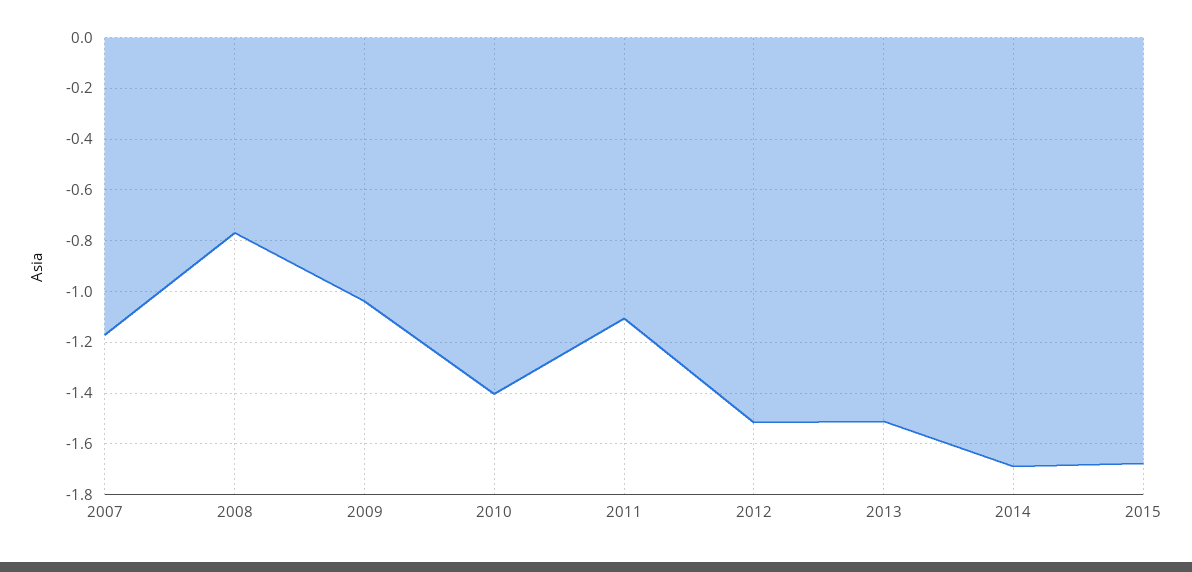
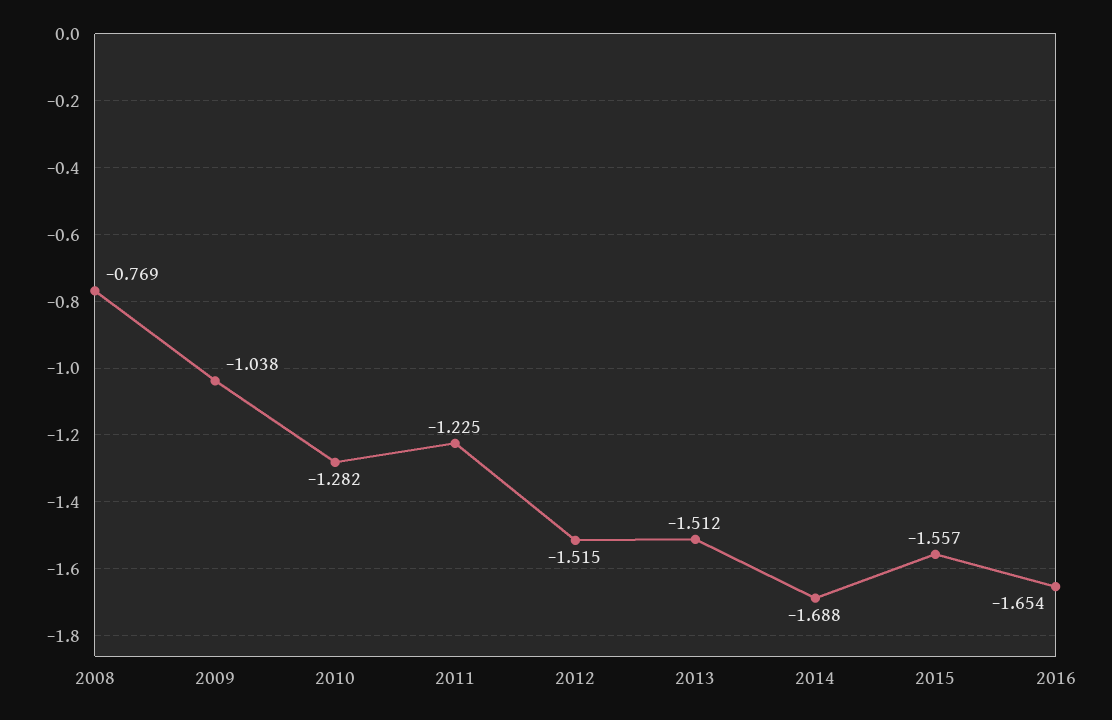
2007: -1.175 -> none
2010: -1.4 -> -1.282
2011: -1.1 -> -1.225
2015: -1.675 -> -1.557
2016: none -> -1.654

